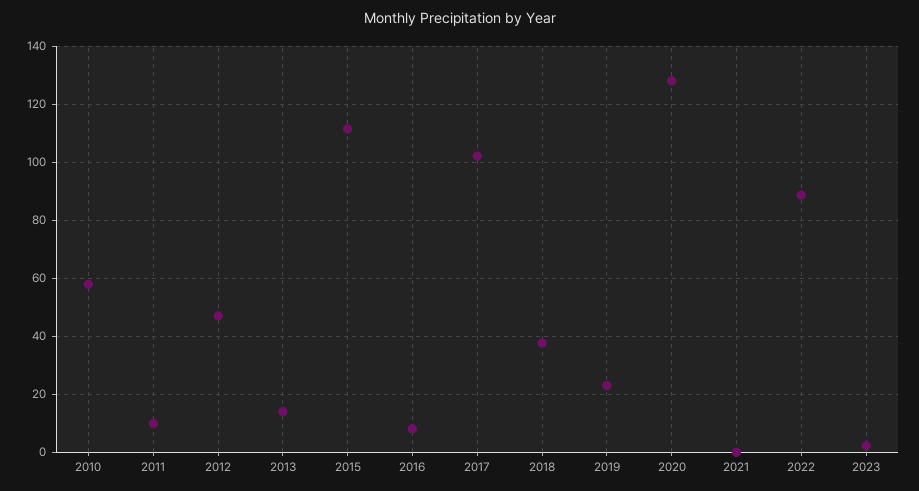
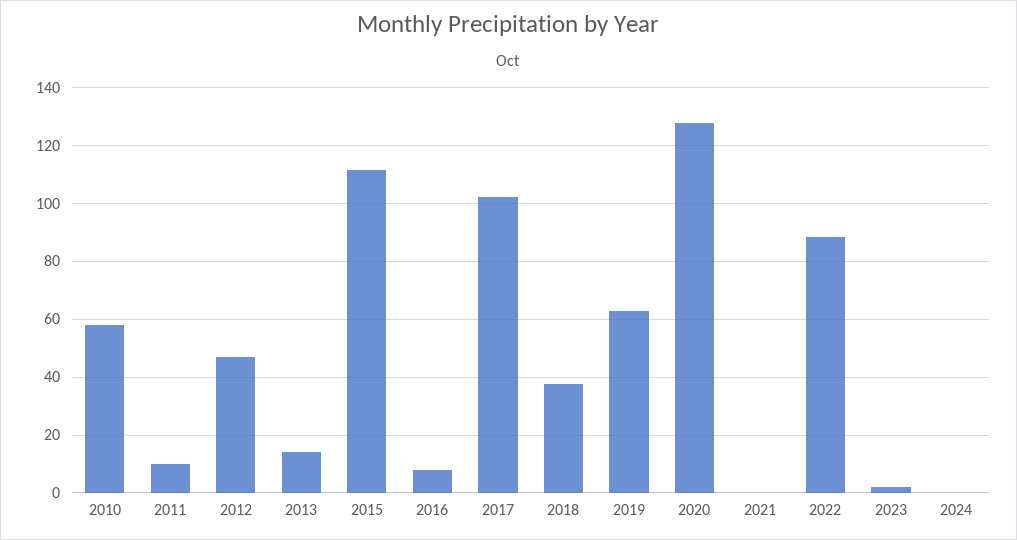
2019: 22.5 -> 62.5
2024: none -> 0

